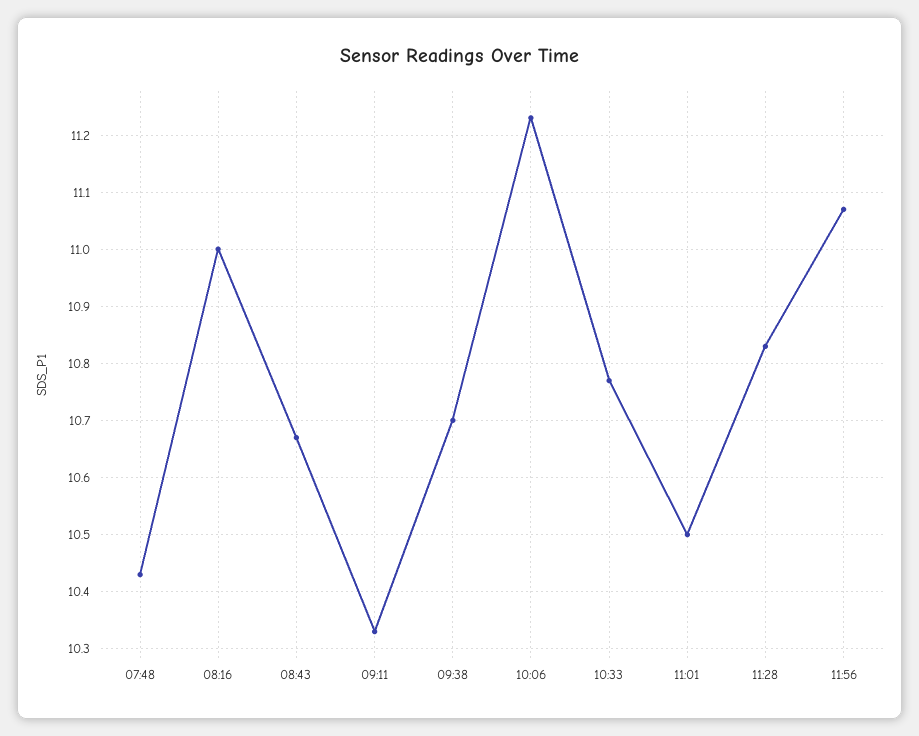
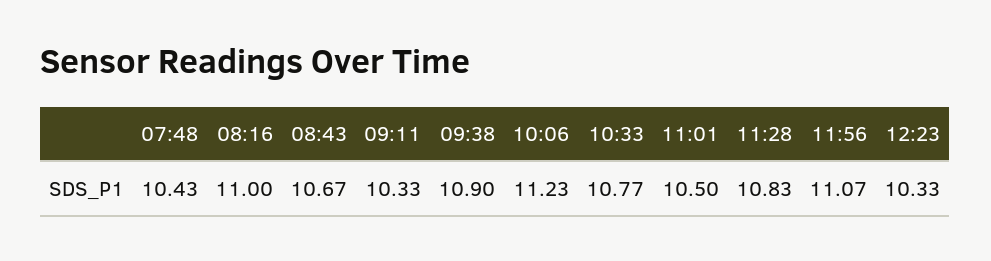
09:38: 10.7 -> 10.9
12:23: none -> 10.33

